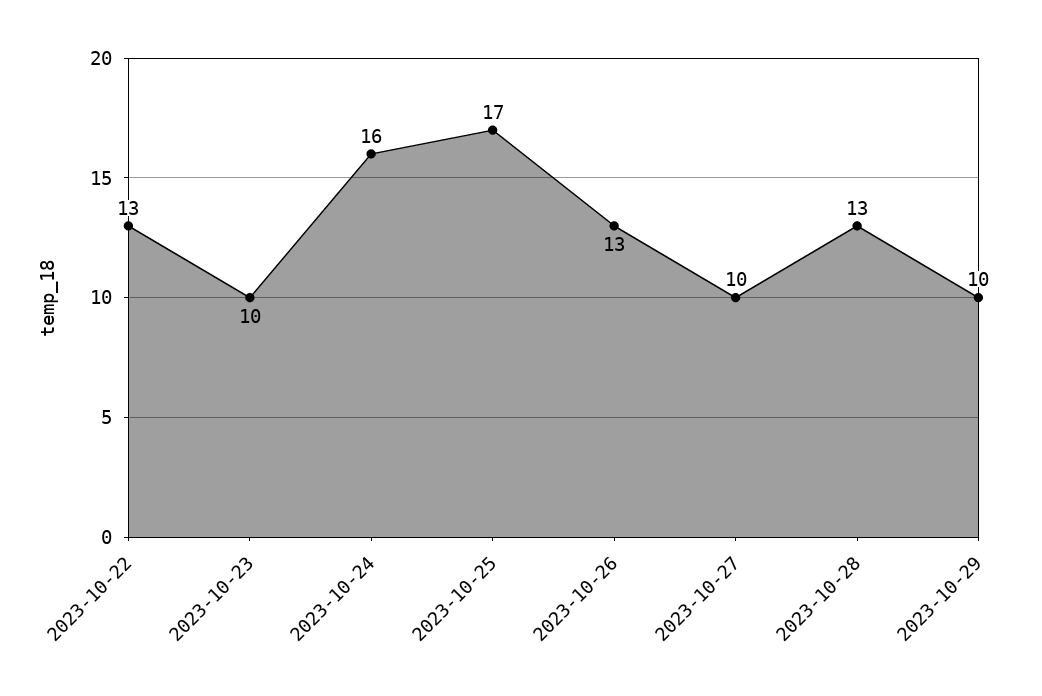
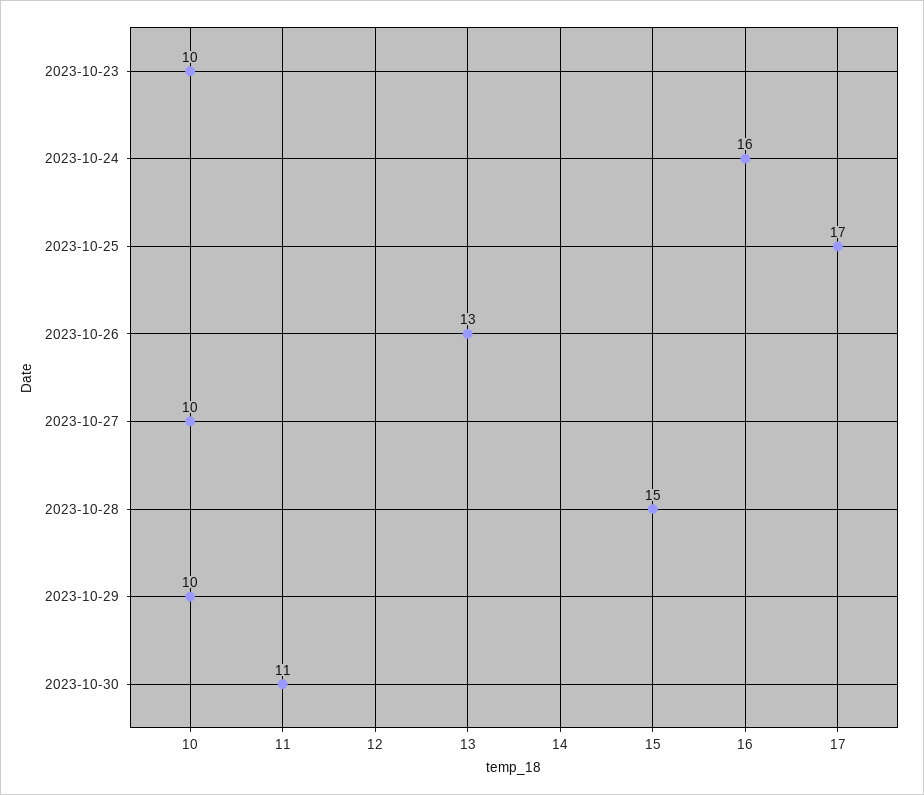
2023-10-22: 13 -> none
2023-10-28: 13 -> 15
2023-10-30: none -> 11

